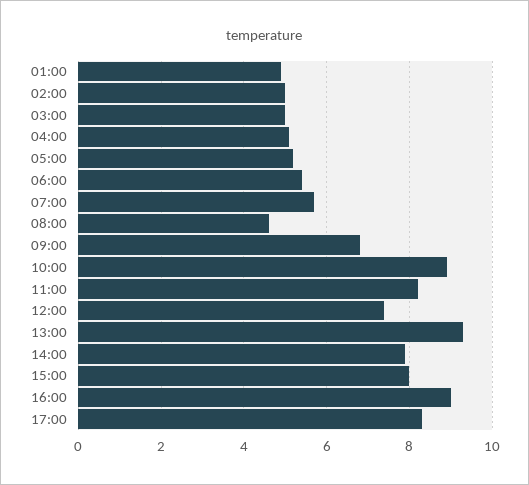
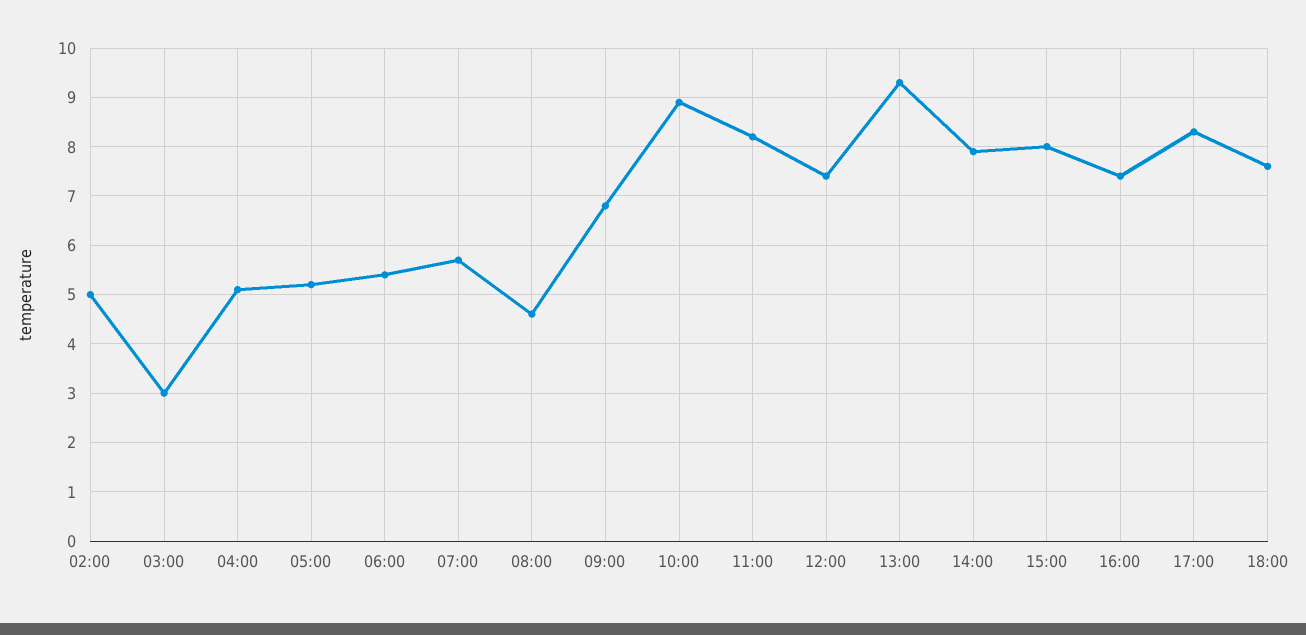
01:00: 5 -> none
03:00: 5 -> 3
16:00: 9 -> 7.5
18:00: none -> 7.5

